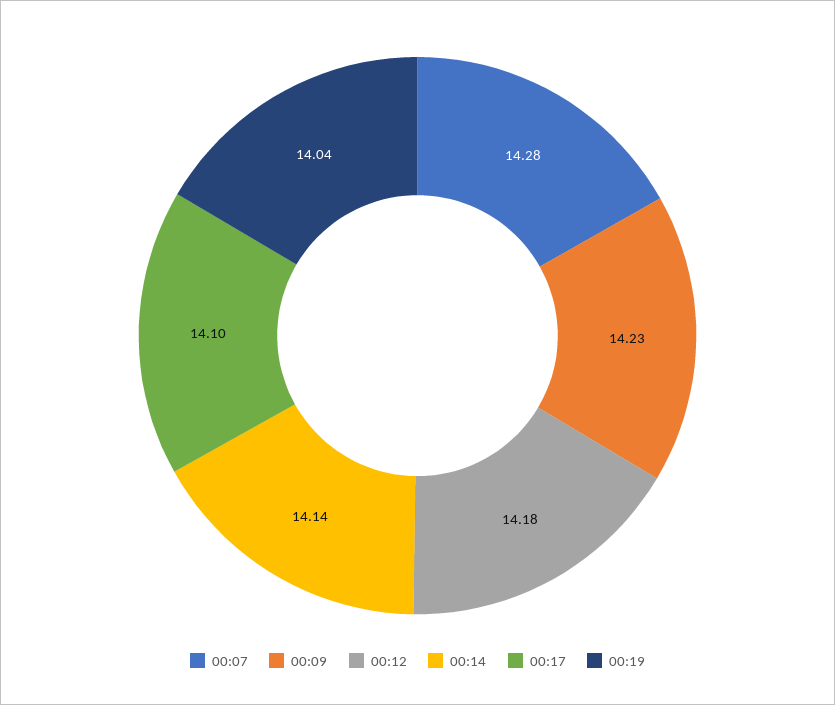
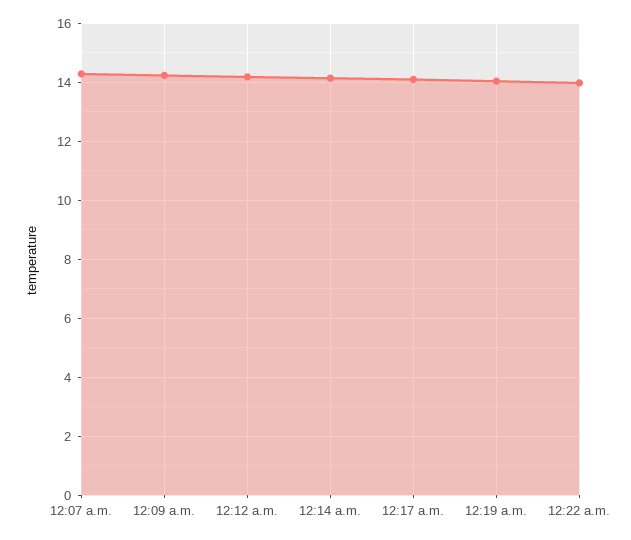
12:22 a.m.: none -> 14

